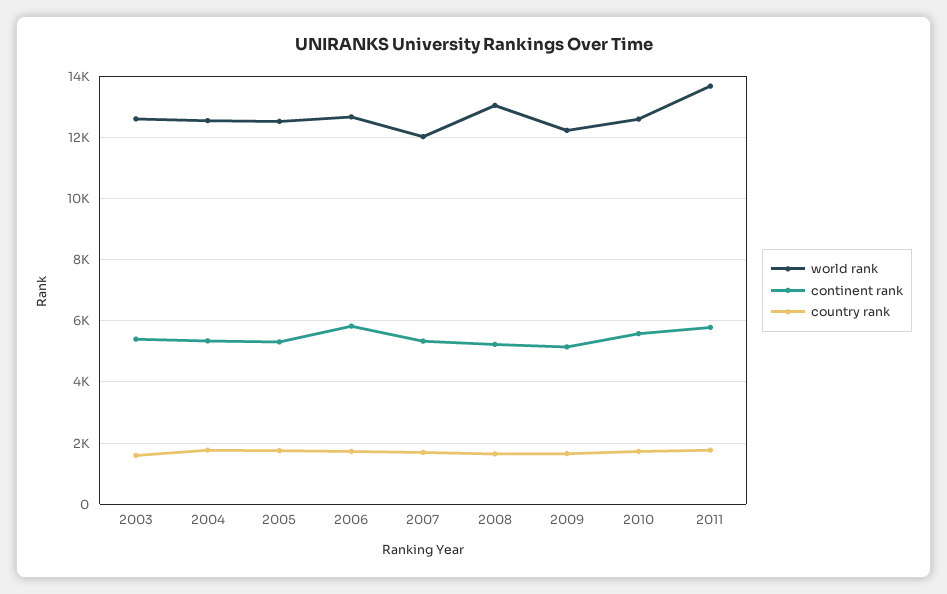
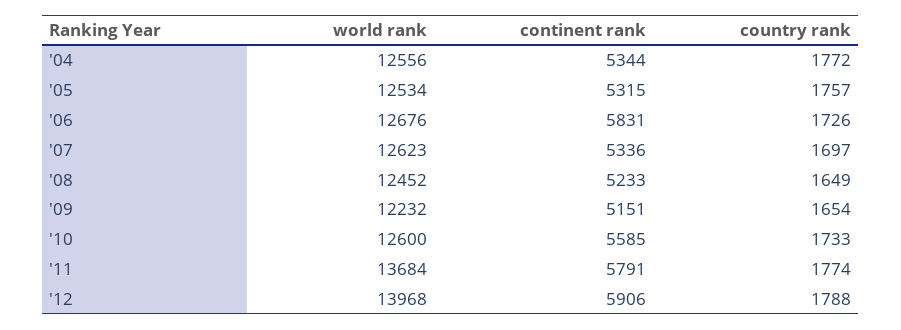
world rank, 2003: 12600 -> none
continent rank, 2003: 5400 -> none
country rank, 2003: 1600 -> none
world rank, 2007: 12000 -> 12623
world rank, 2008: 13000 -> 12452
world rank, '12: none -> 13968
continent rank, '12: none -> 5906
country rank, '12: none -> 1788

